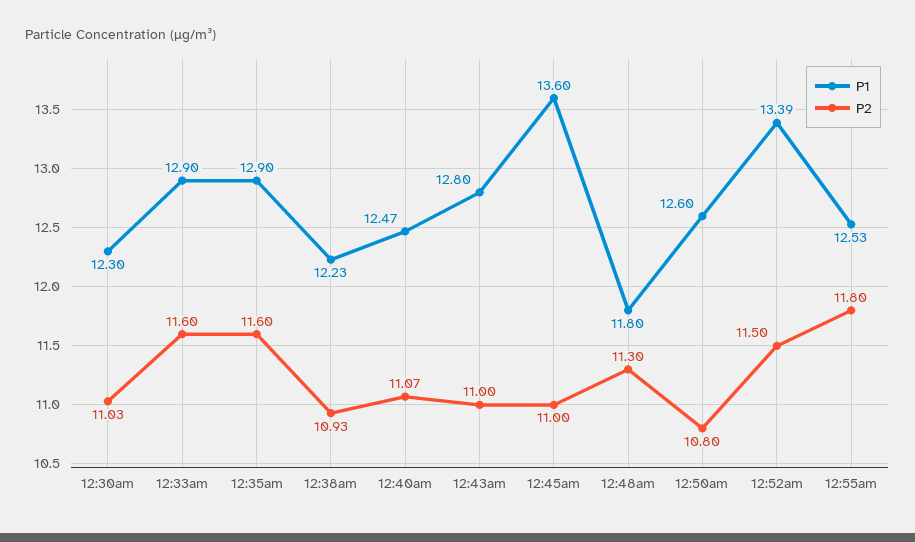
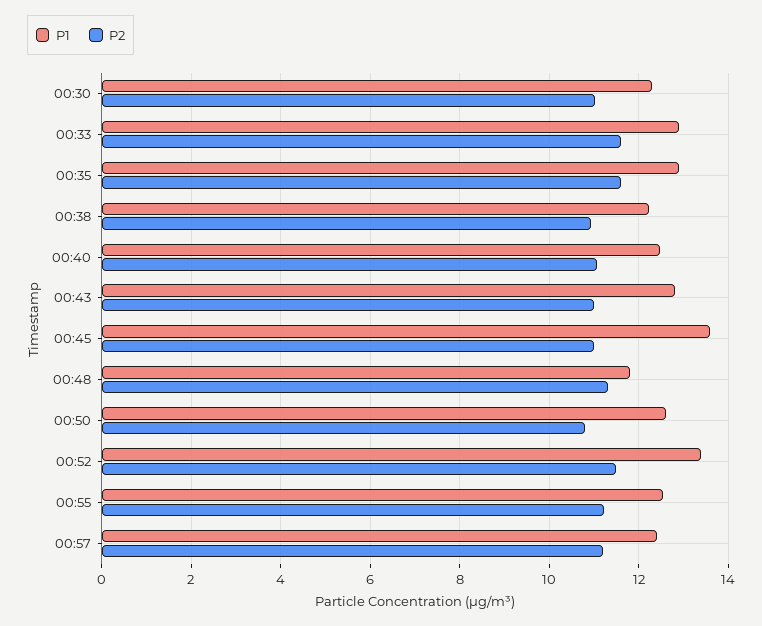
P2, 12:55am: 11.8 -> 11.2
P1, 00:57: none -> 12.4
P2, 00:57: none -> 11.2

